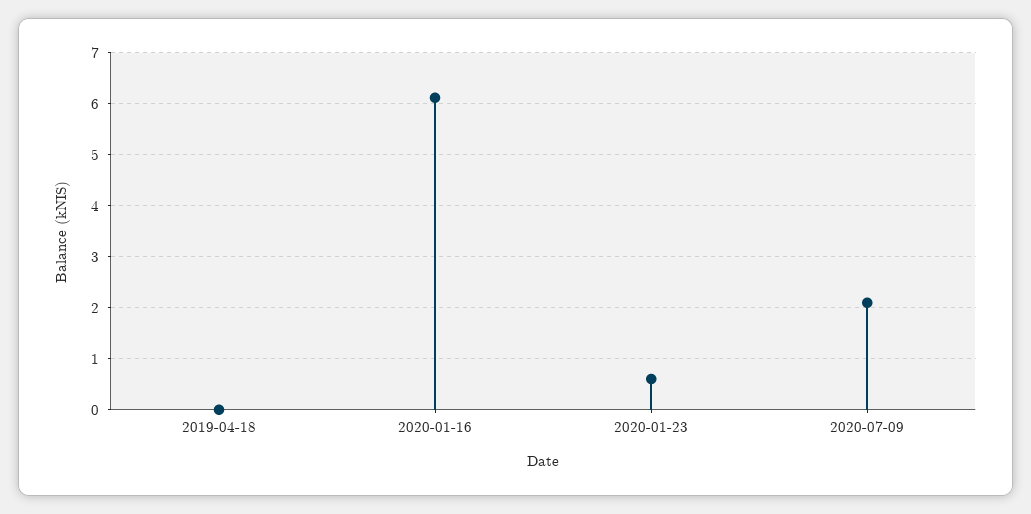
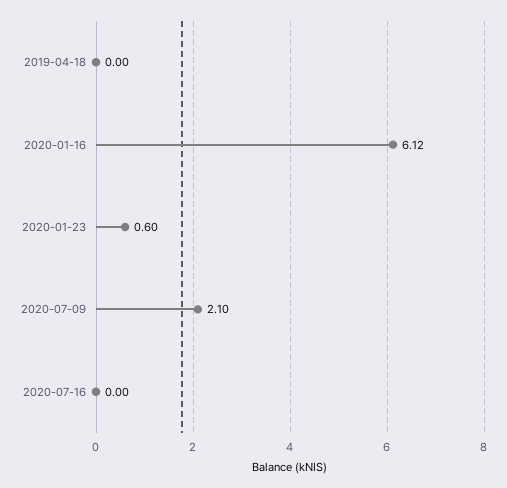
2020-07-16: none -> 0

